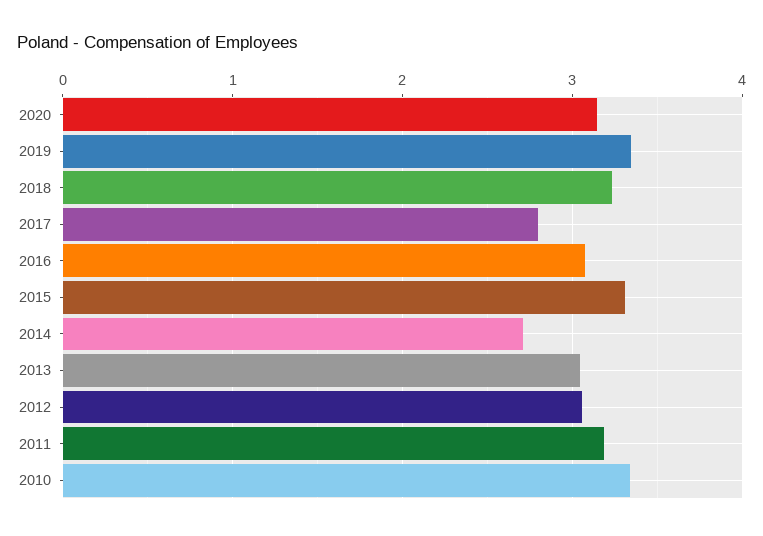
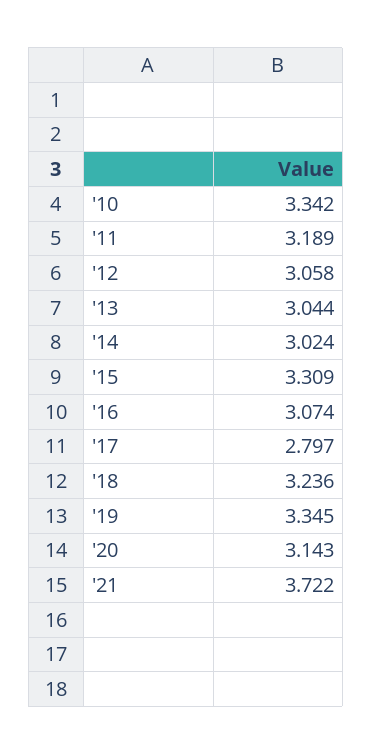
2014: 2.7 -> 3.024
'21: none -> 3.722

